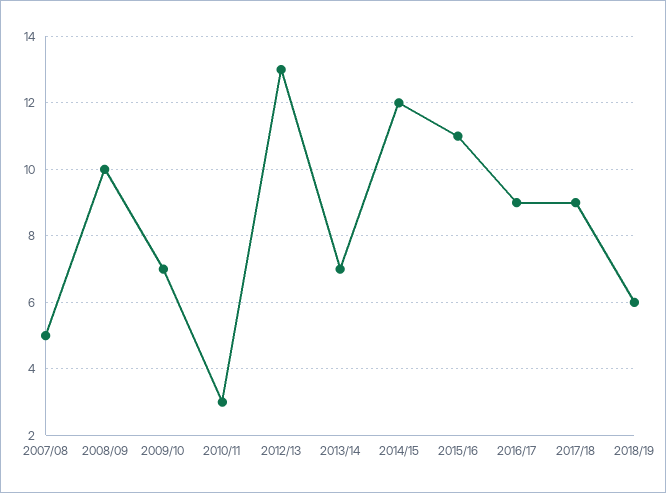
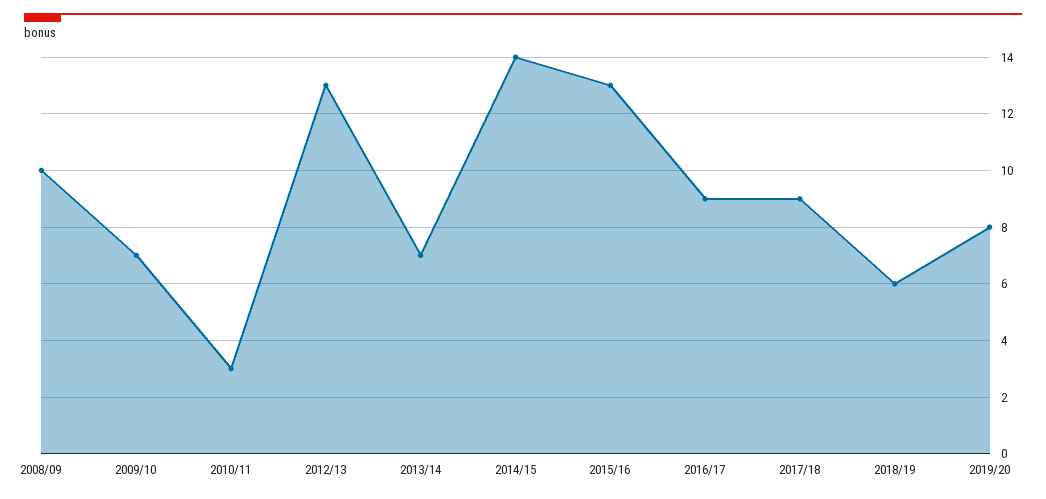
2007/08: 5 -> none
2014/15: 12 -> 14
2015/16: 11 -> 13
2019/20: none -> 8

